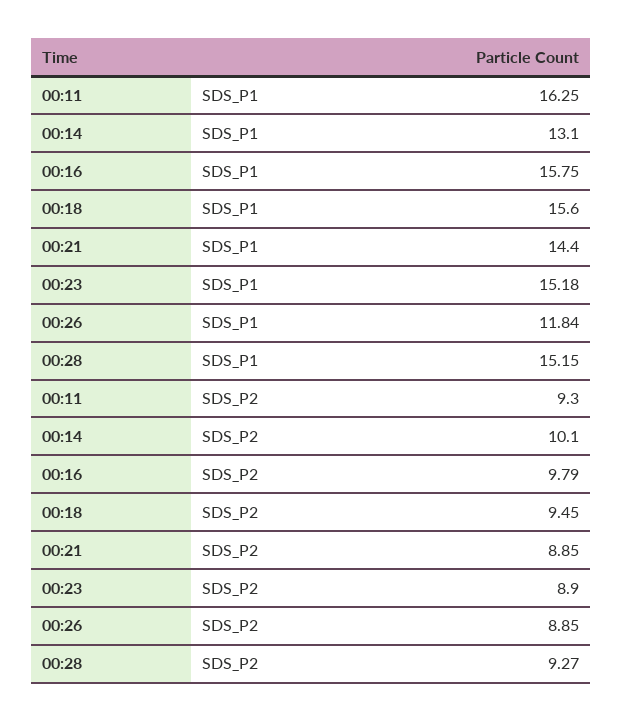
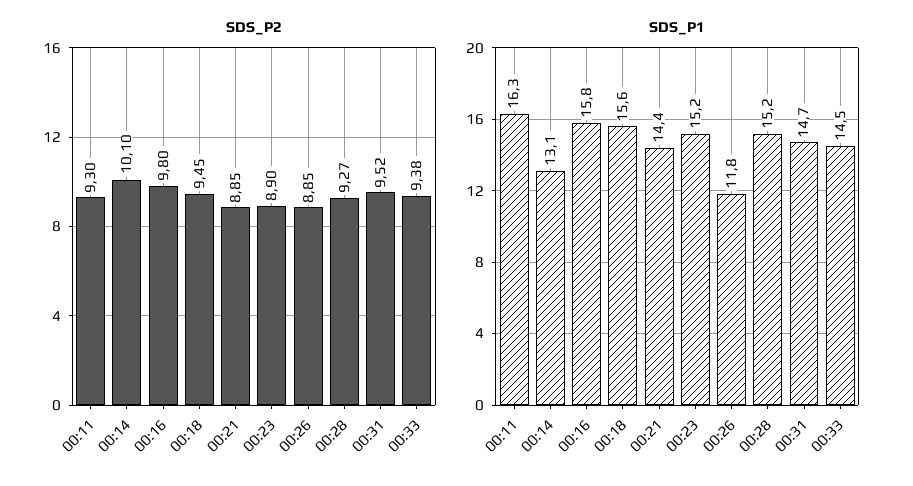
SDS_P2, 00:16: 9.79 -> 9.8
SDS_P2, 00:31: none -> 9.52
SDS_P2, 00:33: none -> 9.38
SDS_P1, 00:31: none -> 14.7
SDS_P1, 00:33: none -> 14.5

